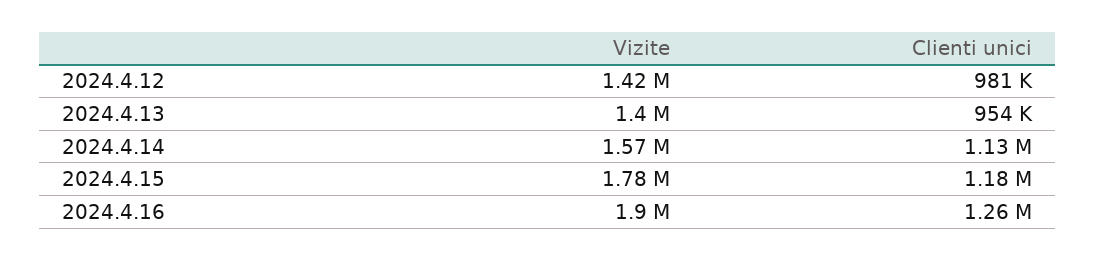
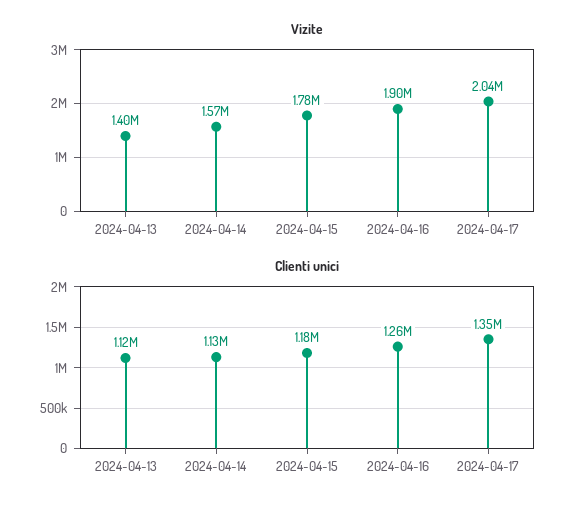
Vizite, 2024.4.12: 1420000 -> none
Clienti unici, 2024.4.12: 981000 -> none
Clienti unici, 2024.4.13: 954000 -> 1120000
Vizite, 2024-04-17: none -> 2040000
Clienti unici, 2024-04-17: none -> 1350000

